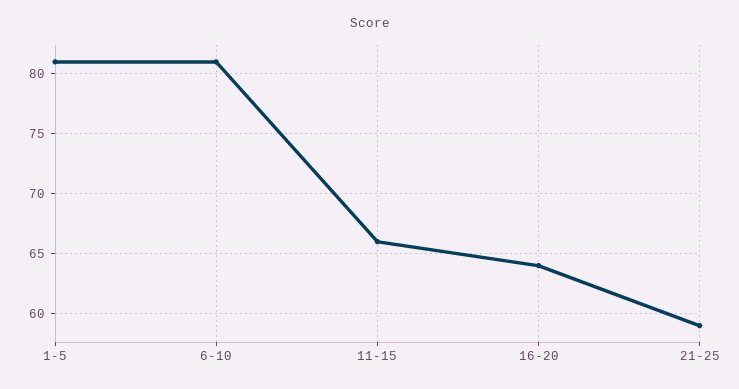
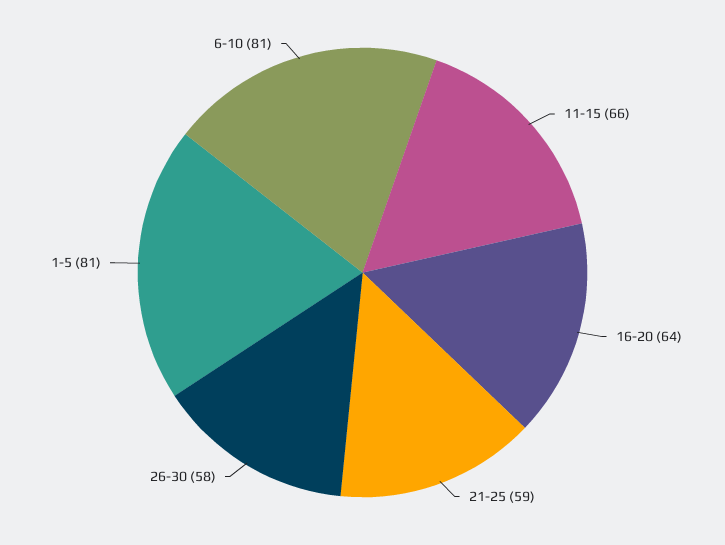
26-30: none -> 58

